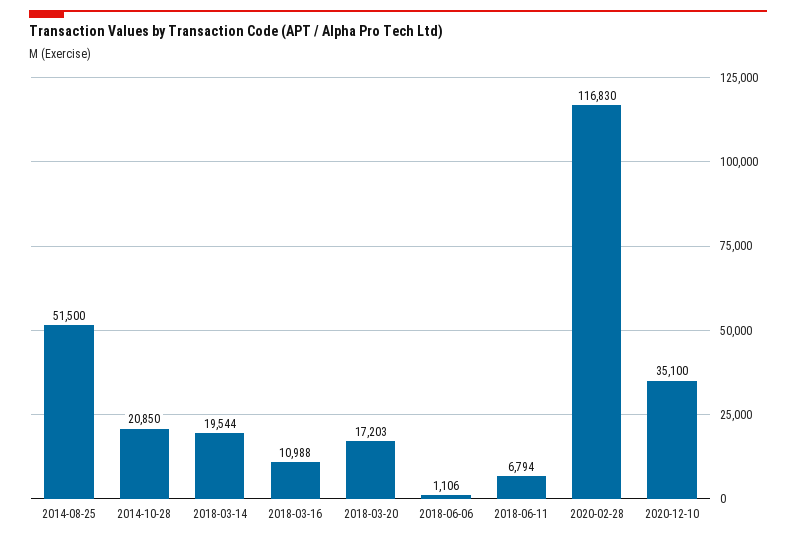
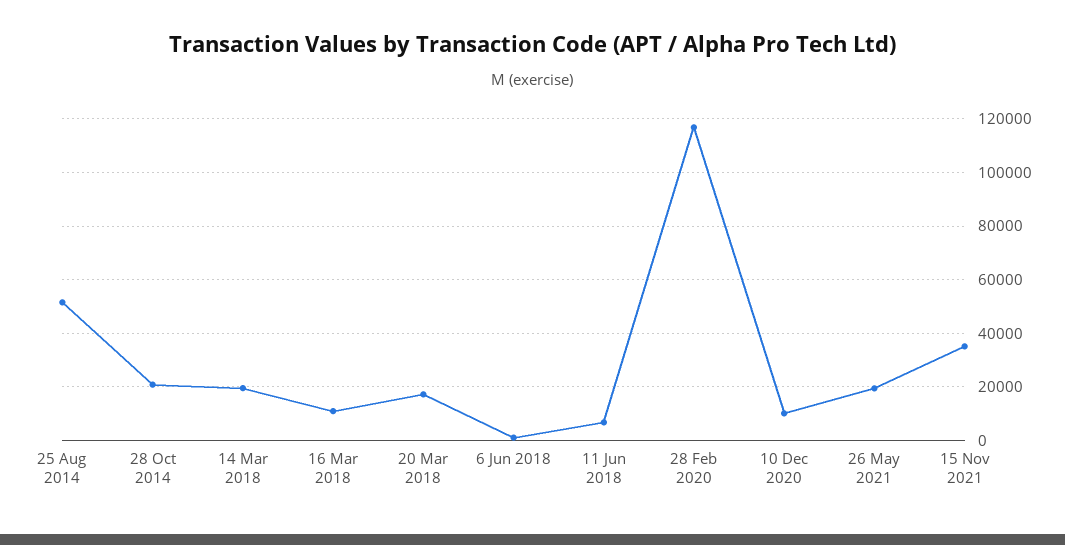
2020-12-10: 35100 -> 10000
26 May 2021: none -> 20000
15 Nov 2021: none -> 35000

